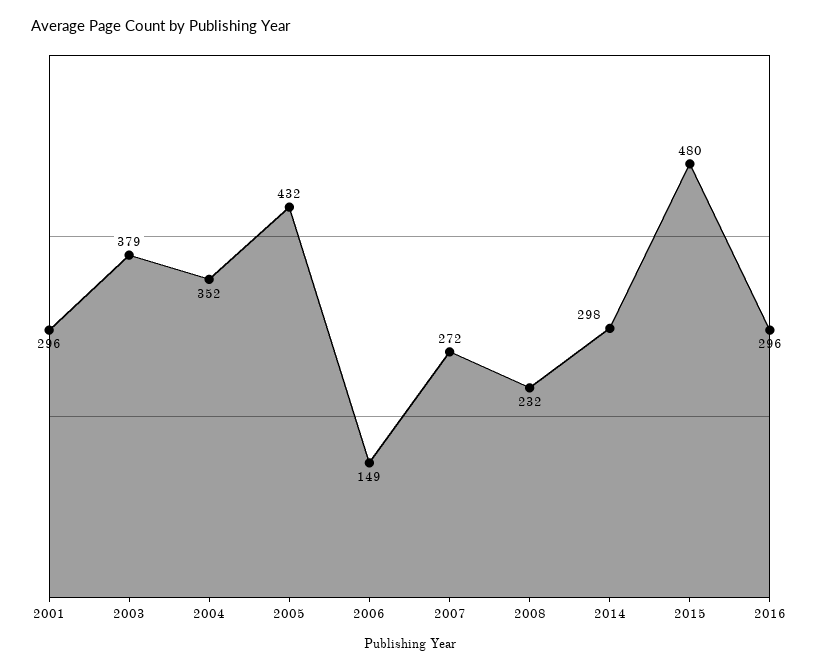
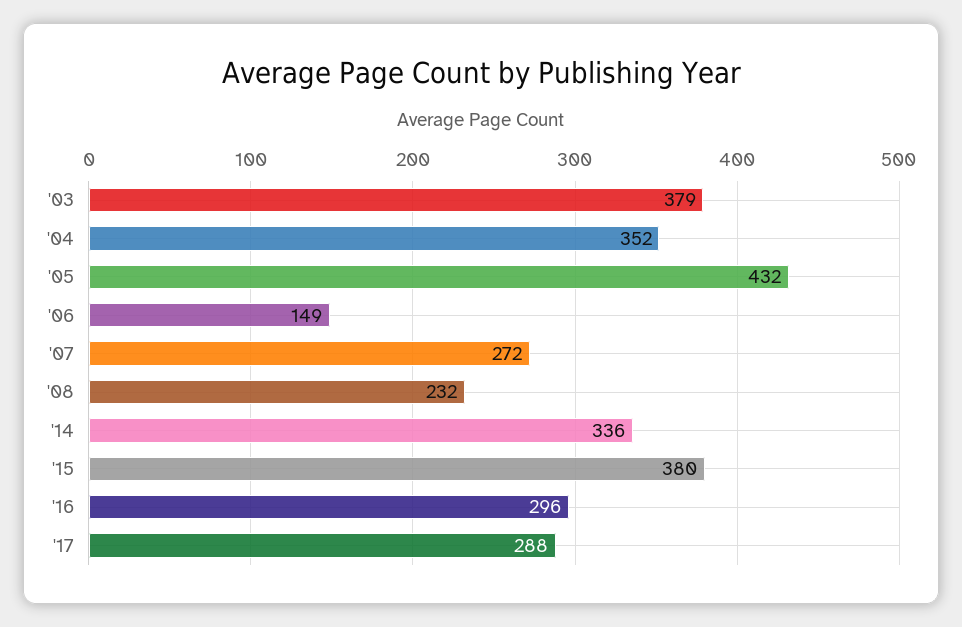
2001: 296 -> none
2014: 298 -> 336
2015: 480 -> 380
'17: none -> 288

